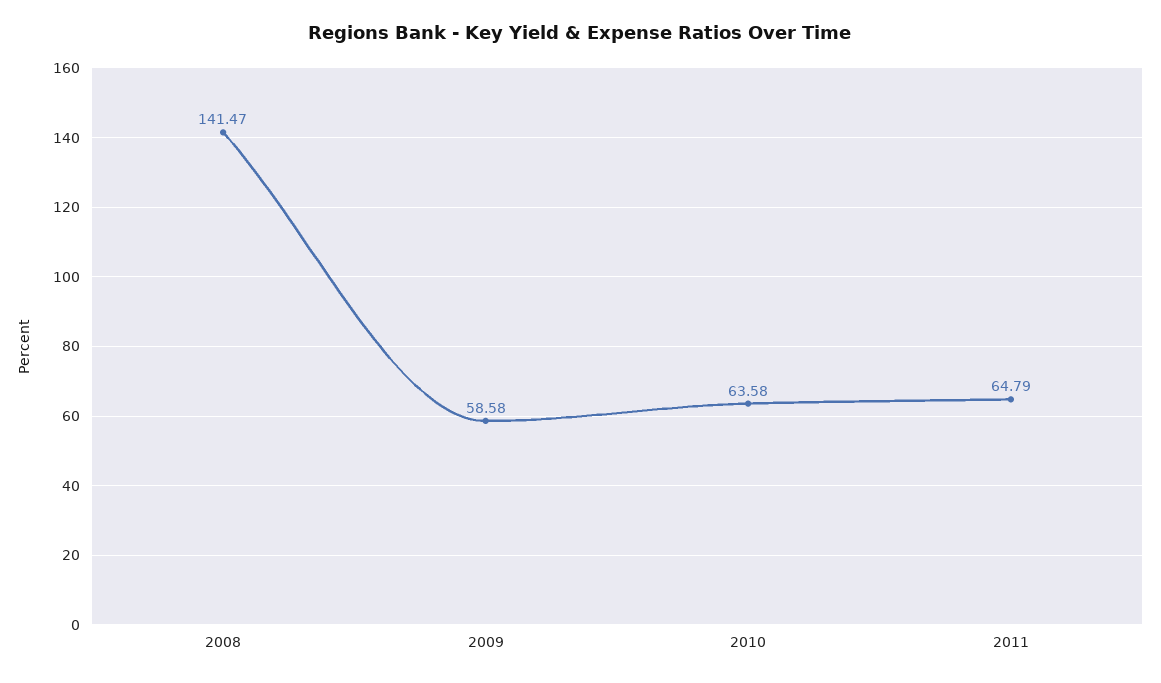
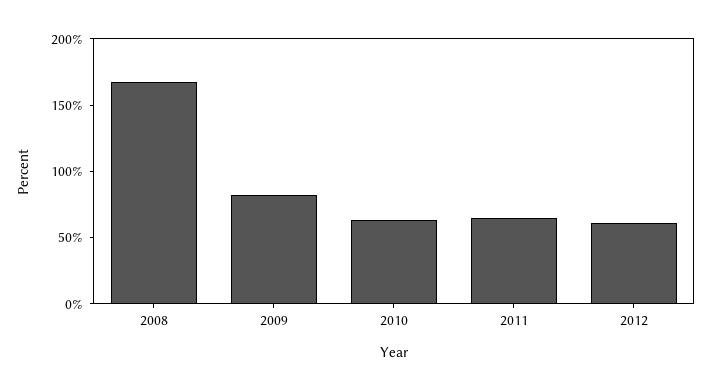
2008: 141.47 -> 170
2009: 58.58 -> 80
2012: none -> 60

